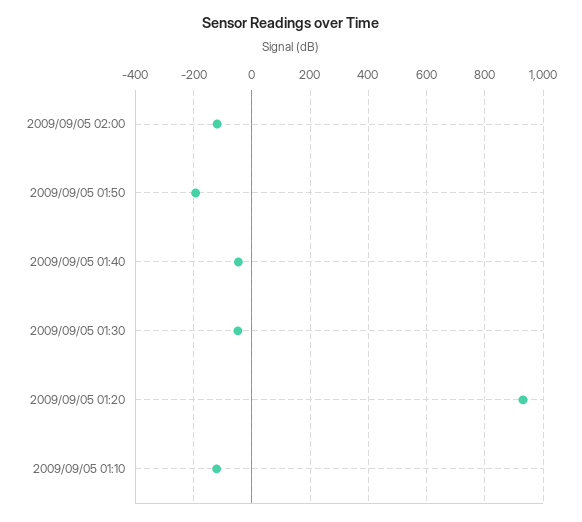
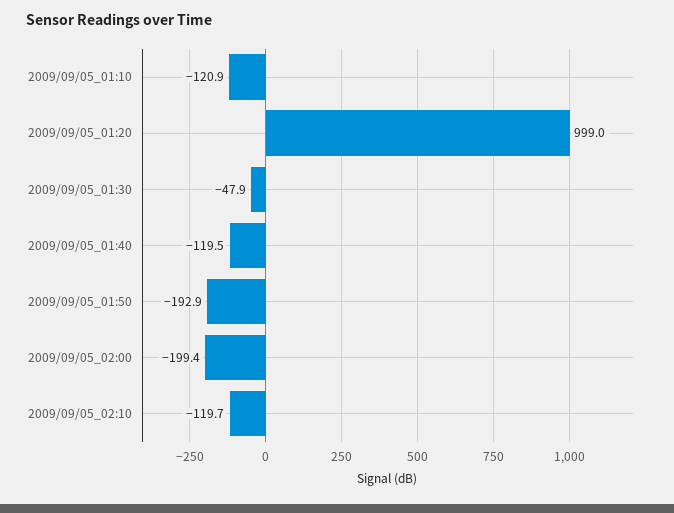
2009/09/05 02:00: -125 -> -199.4
2009/09/05 01:40: -50 -> -119.5
2009/09/05 01:20: 925 -> 999
2009/09/05_02:10: none -> -119.7

